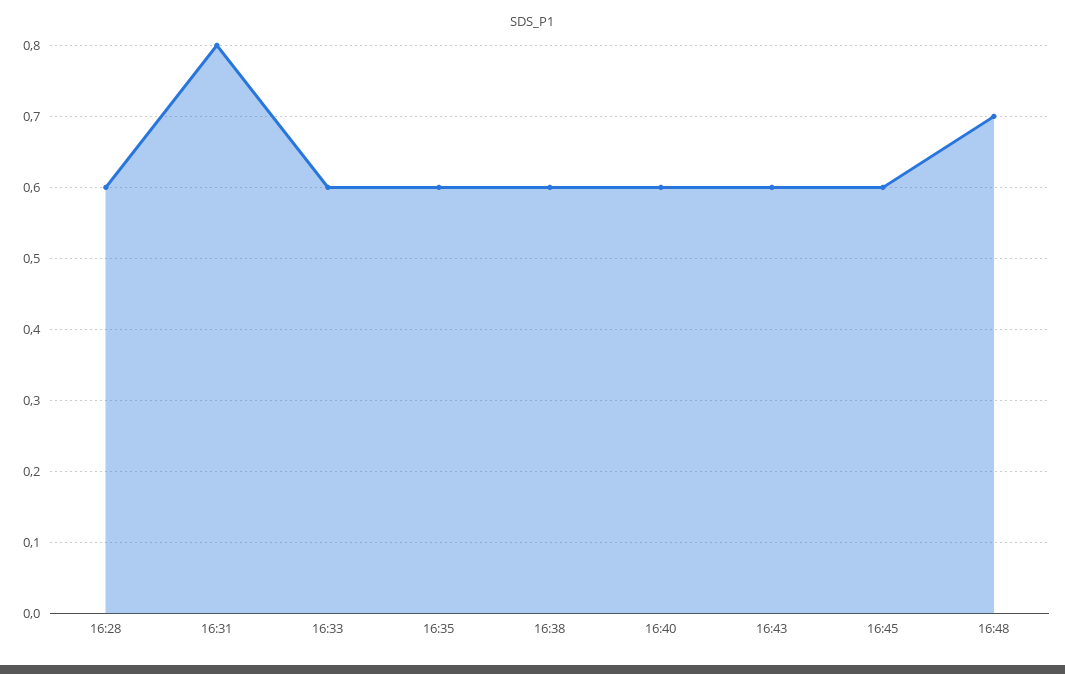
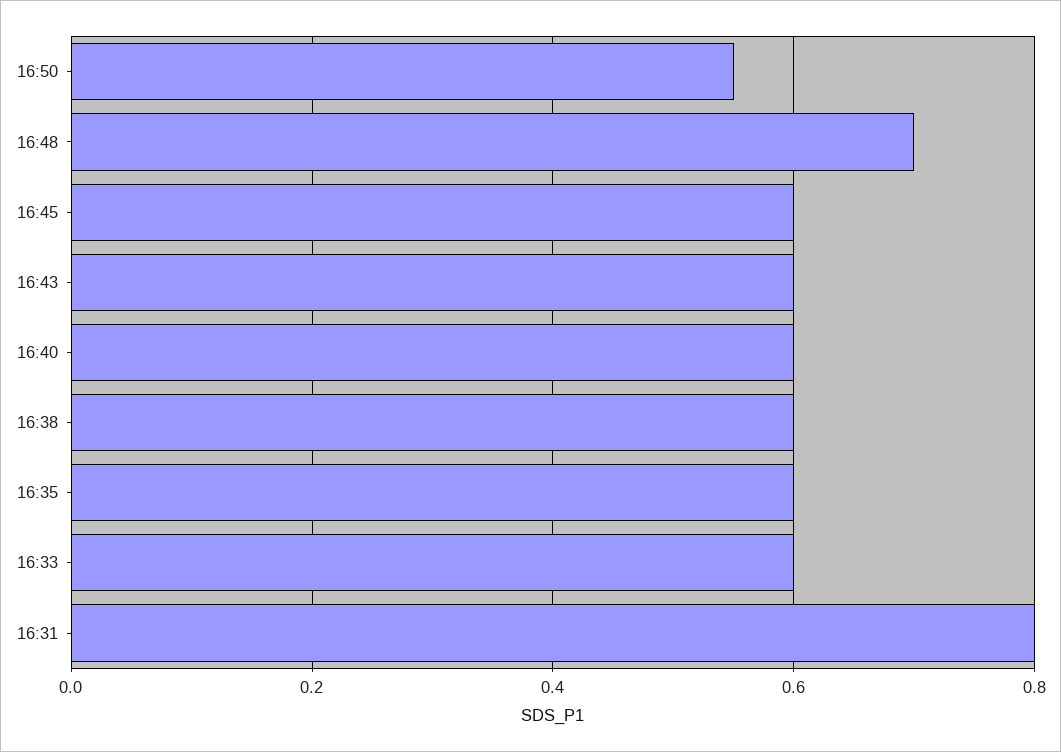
16:28: 0.6 -> none
16:50: none -> 0.55

